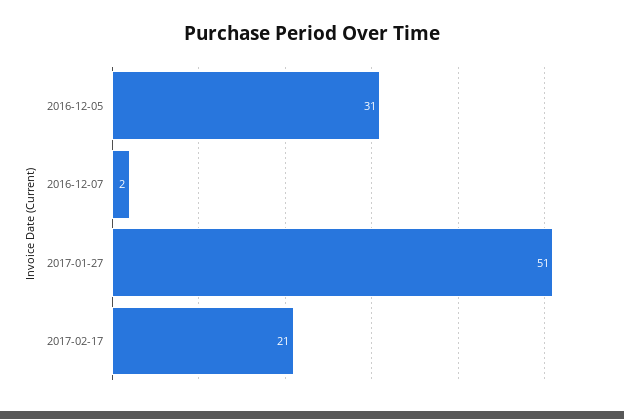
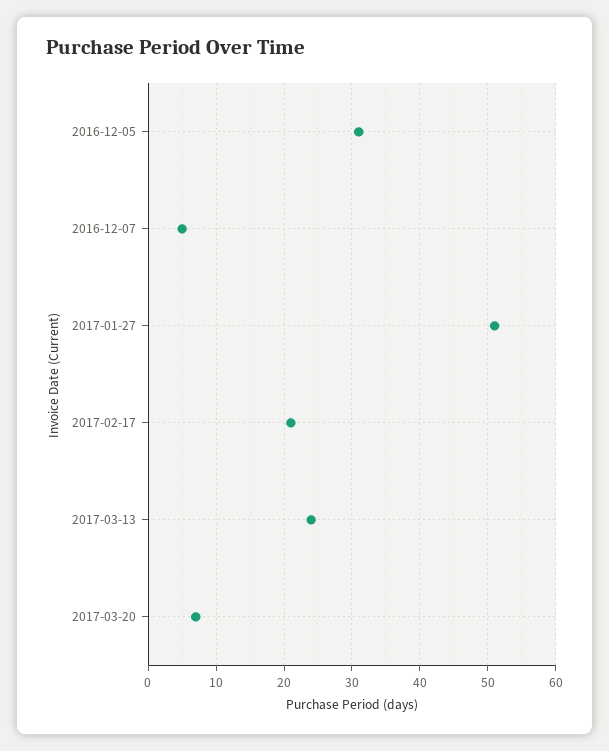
2016-12-07: 2 -> 5
2017-03-13: none -> 24
2017-03-20: none -> 7

